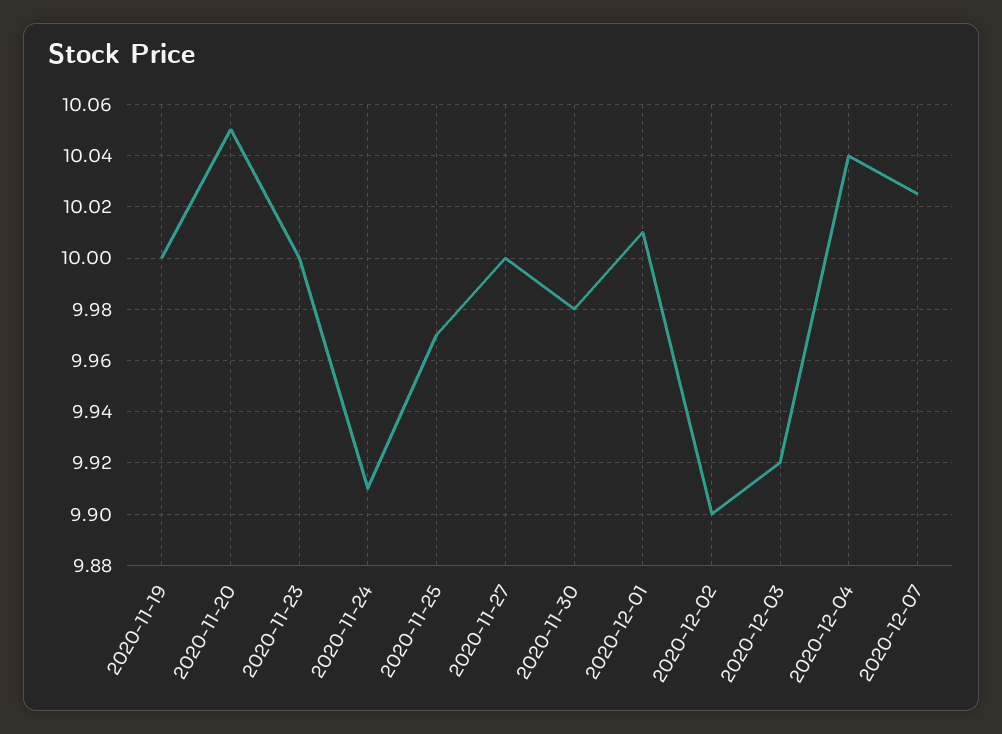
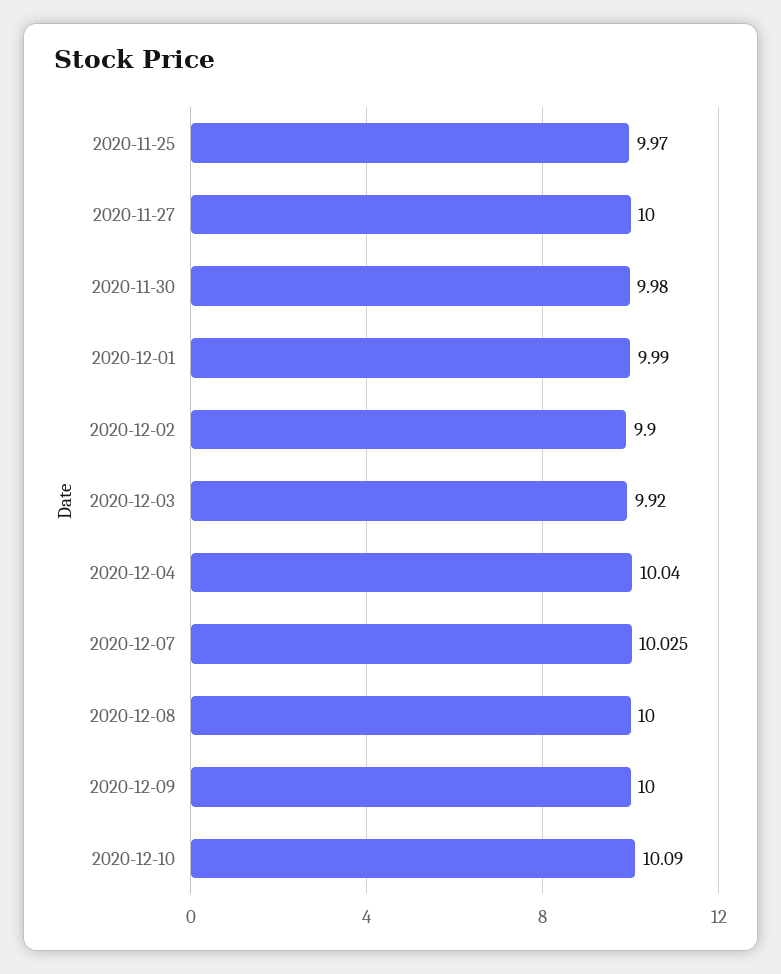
2020-11-19: 10 -> none
2020-11-20: 10.05 -> none
2020-11-23: 10 -> none
2020-11-24: 9.91 -> none
2020-12-01: 10.01 -> 9.99
2020-12-08: none -> 10
2020-12-09: none -> 10
2020-12-10: none -> 10.09

